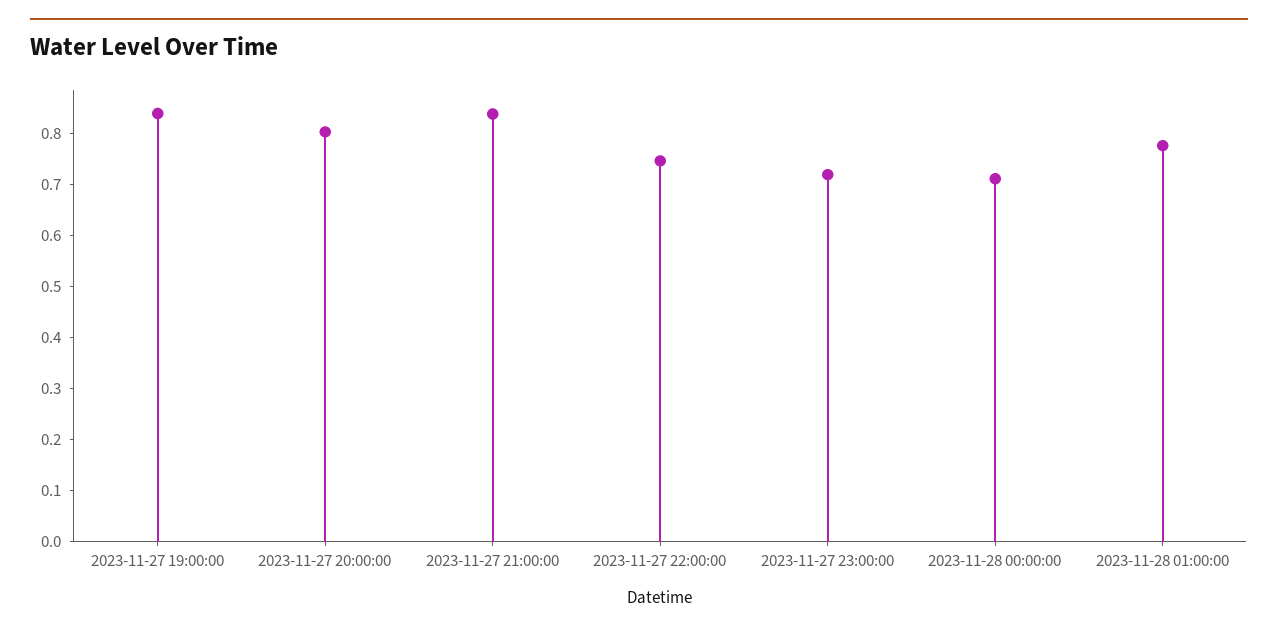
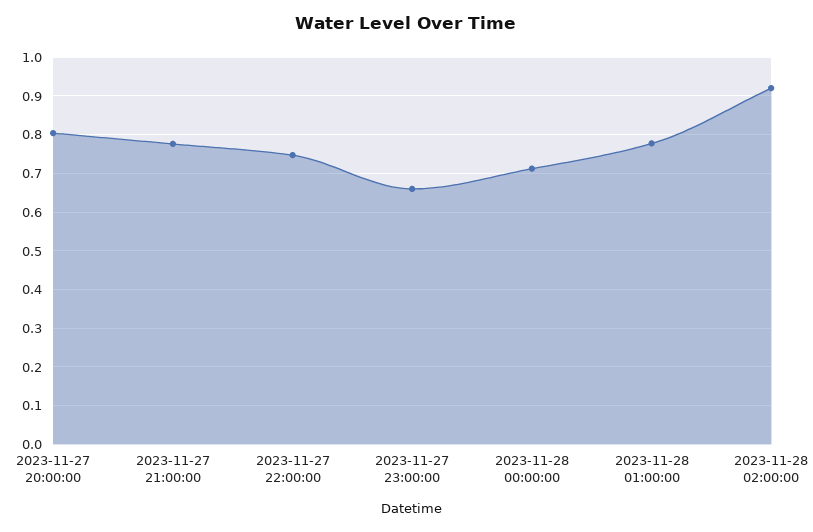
2023-11-27 19:00:00: 0.84 -> none
2023-11-27 21:00:00: 0.84 -> 0.78
2023-11-27 23:00:00: 0.72 -> 0.66
2023-11-28 02:00:00: none -> 0.92

